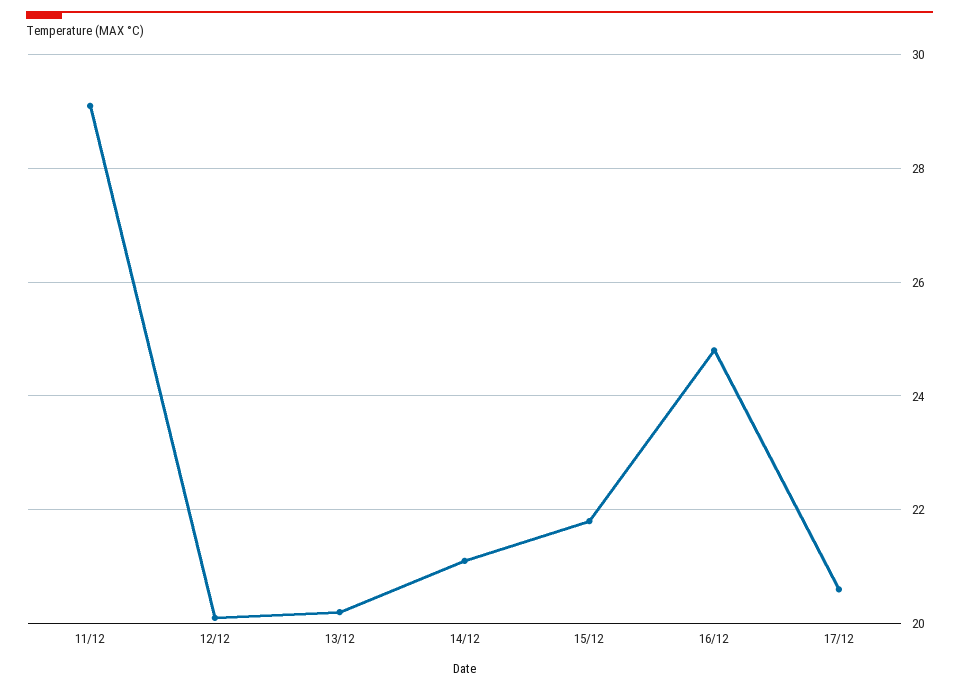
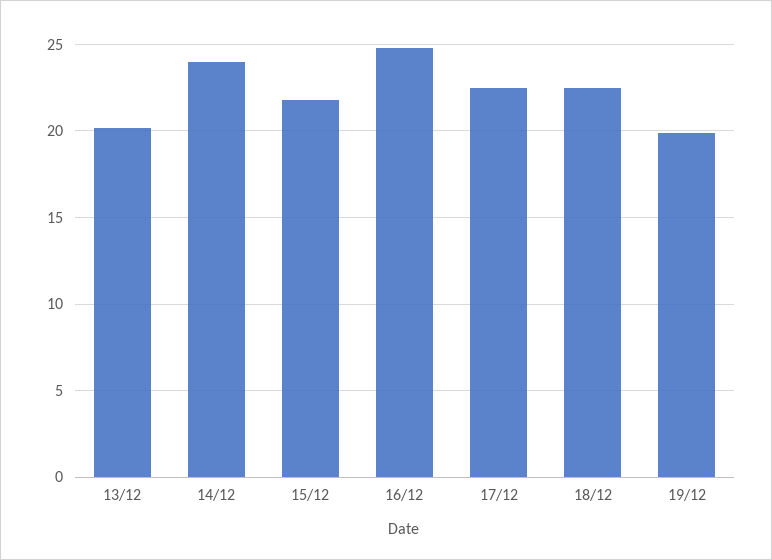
11/12: 29 -> none
12/12: 20 -> none
14/12: 21 -> 24
17/12: 20.5 -> 22.5
18/12: none -> 22.5
19/12: none -> 20

